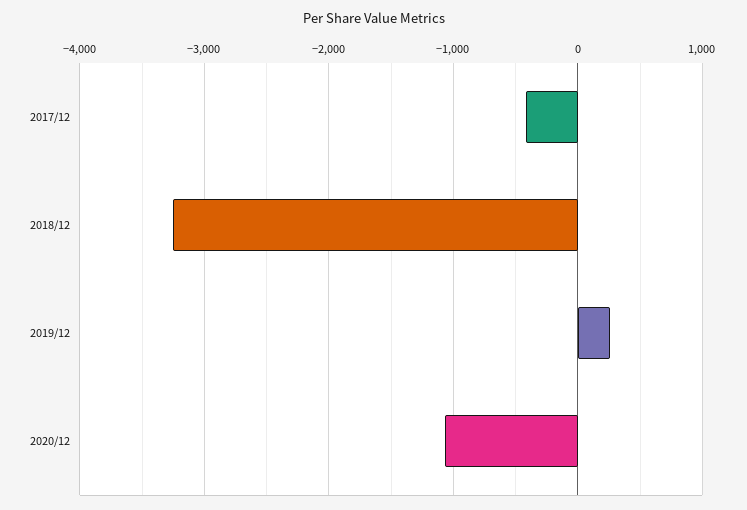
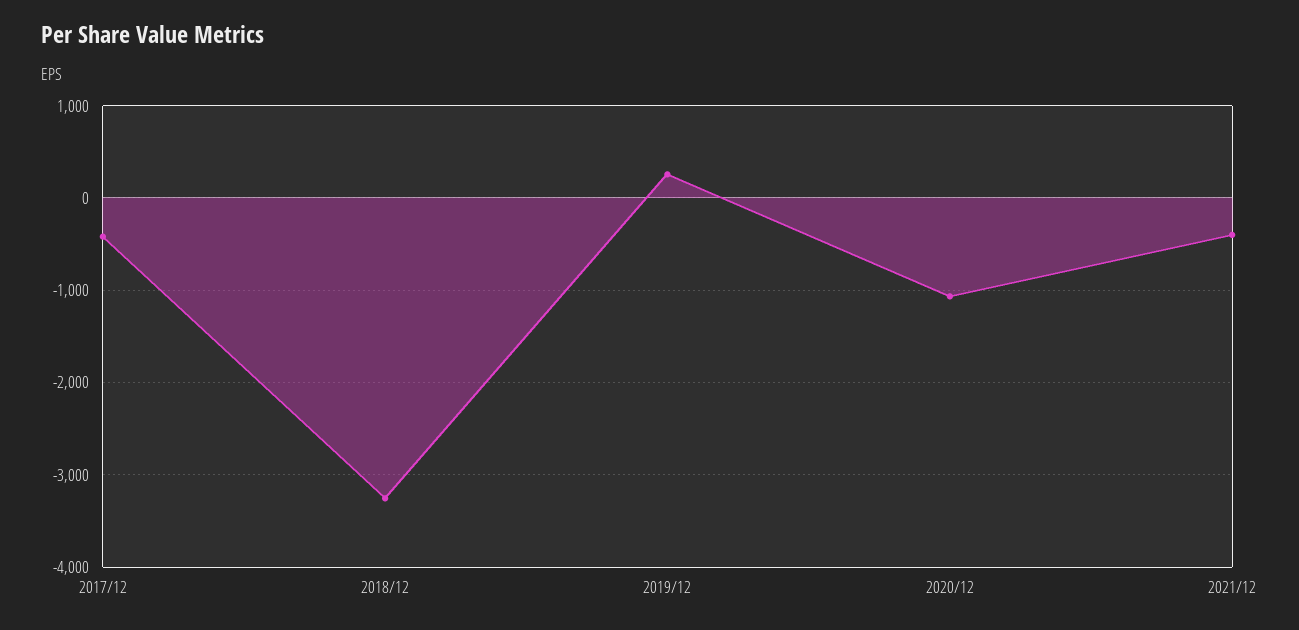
2021/12: none -> -400

